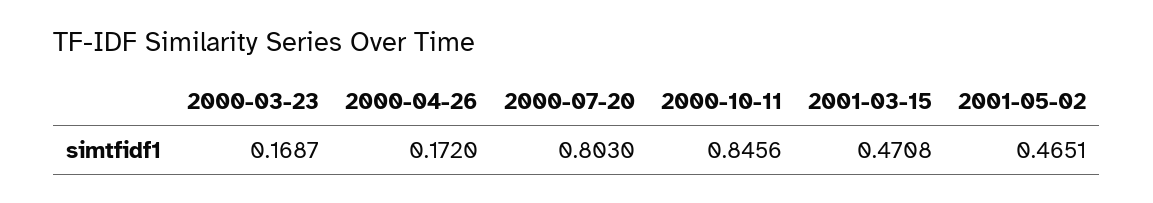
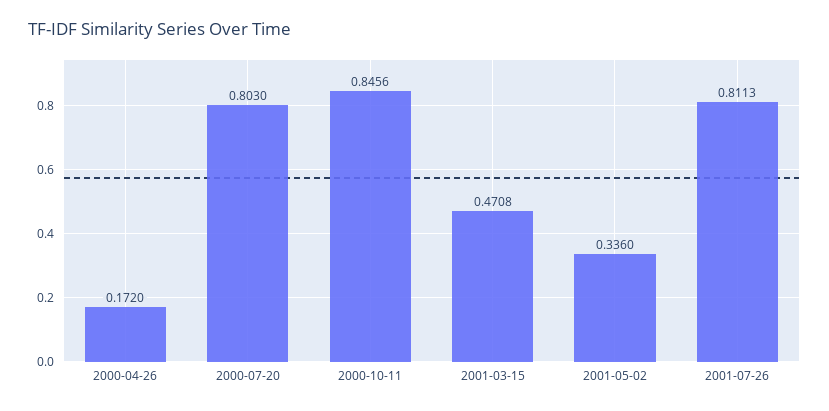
2000-03-23: 0.1687 -> none
2001-05-02: 0.4651 -> 0.336
2001-07-26: none -> 0.8113

